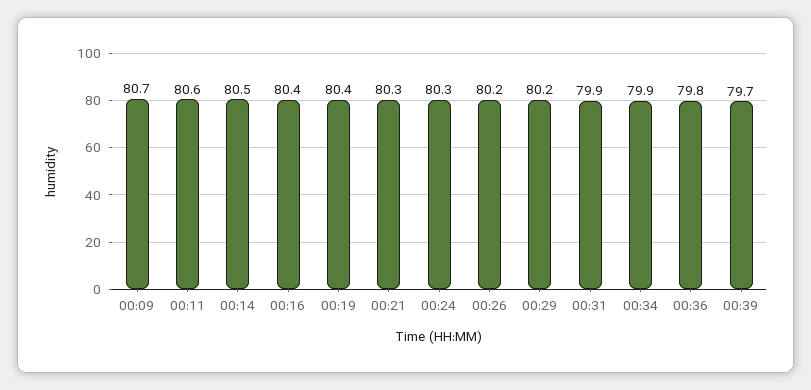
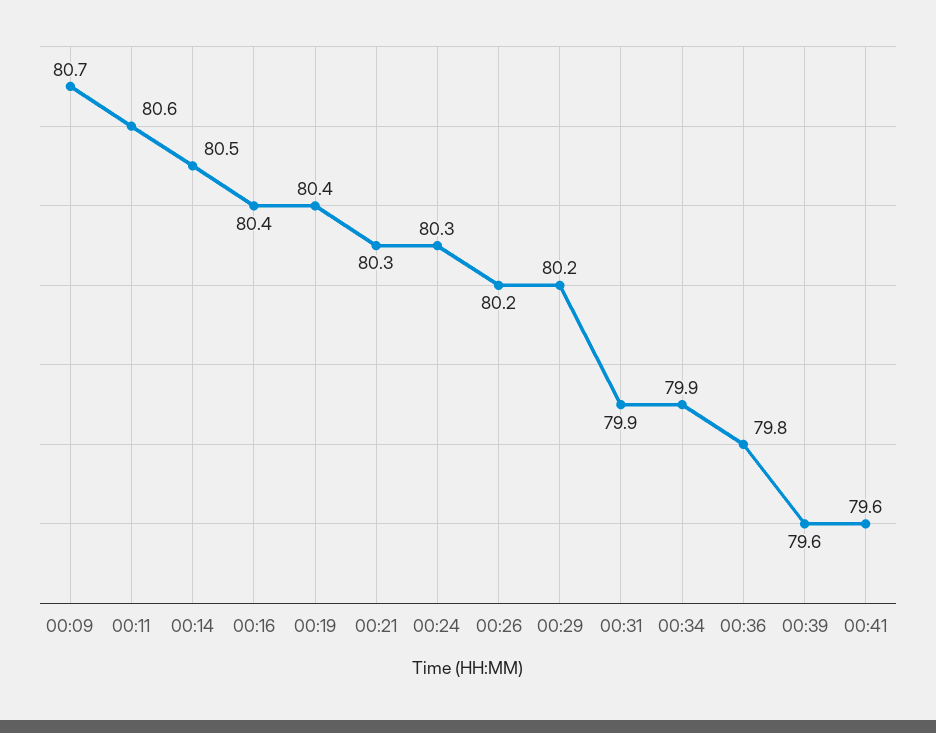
00:39: 79.7 -> 79.6
00:41: none -> 79.6

